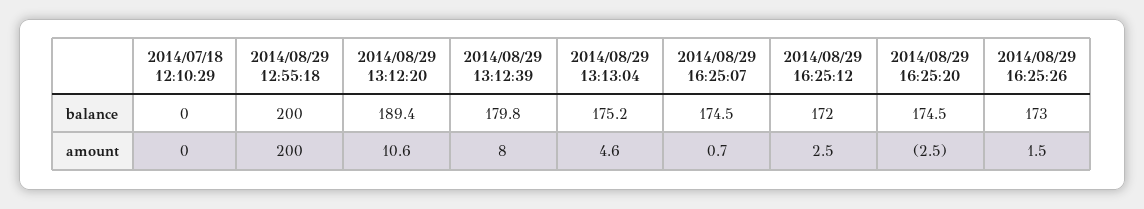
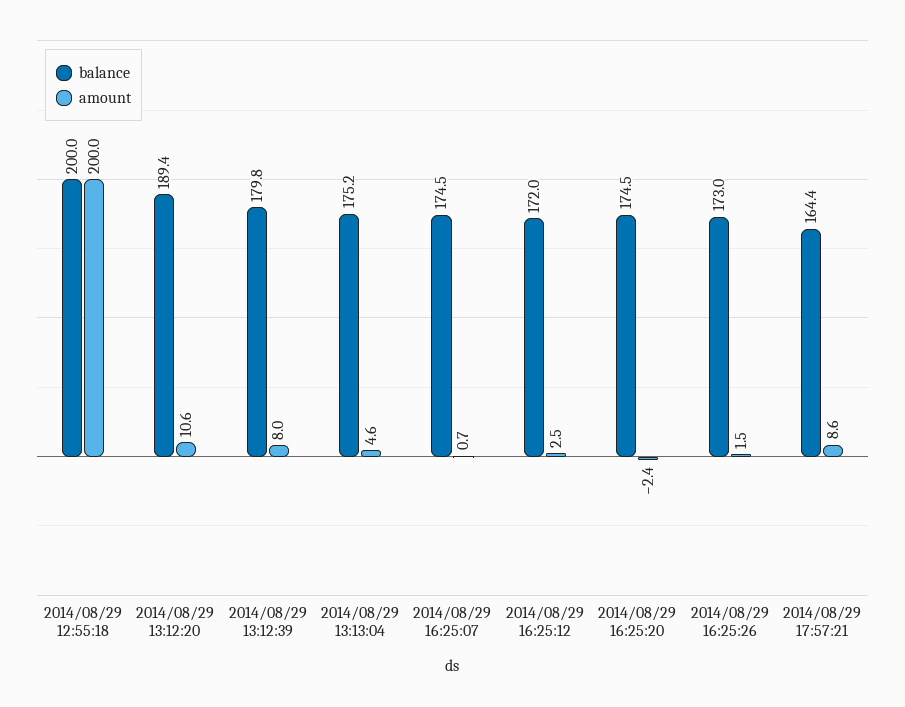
balance, 2014/07/18 12:10:29: 0 -> none
amount, 2014/07/18 12:10:29: 0 -> none
amount, 2014/08/29 16:25:20: -2.5 -> -2.4
balance, 2014/08/29 17:57:21: none -> 164.4
amount, 2014/08/29 17:57:21: none -> 8.6

